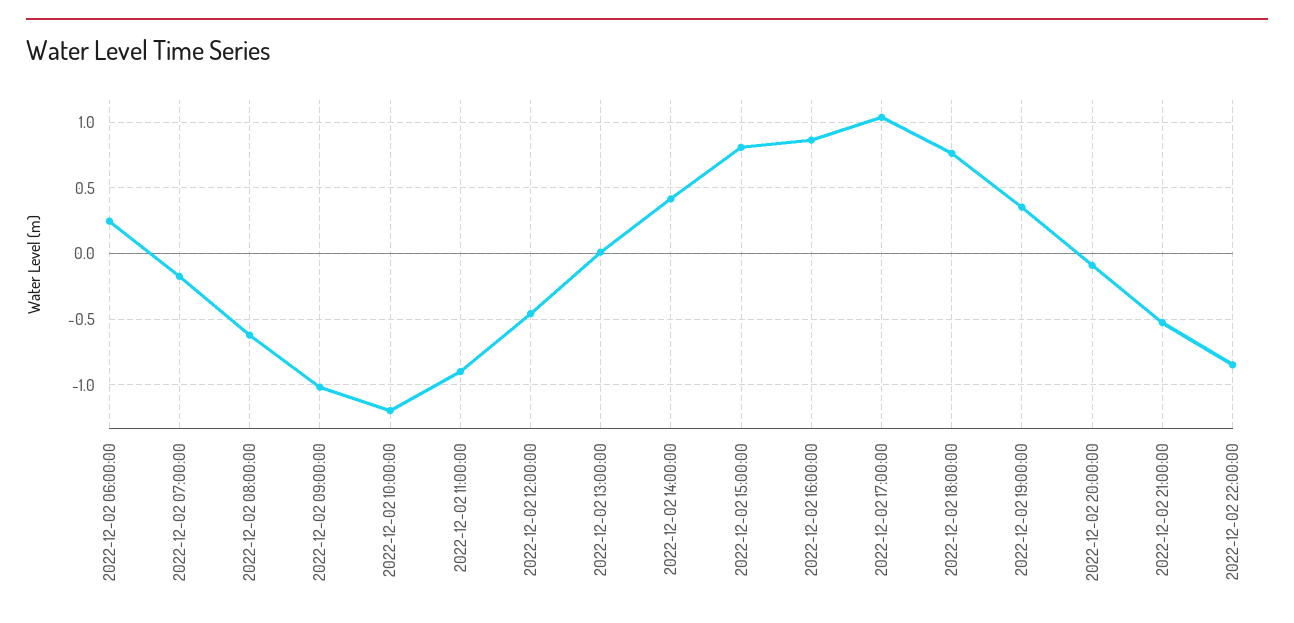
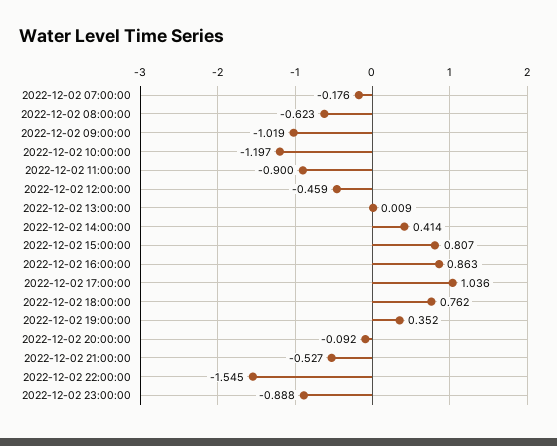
2022-12-02 06:00:00: 0.25 -> none
2022-12-02 22:00:00: -0.85 -> -1.545
2022-12-02 23:00:00: none -> -0.888

